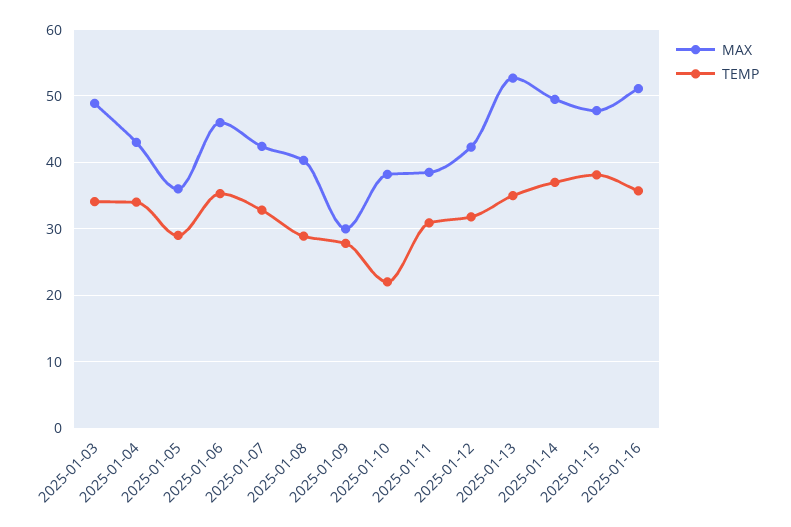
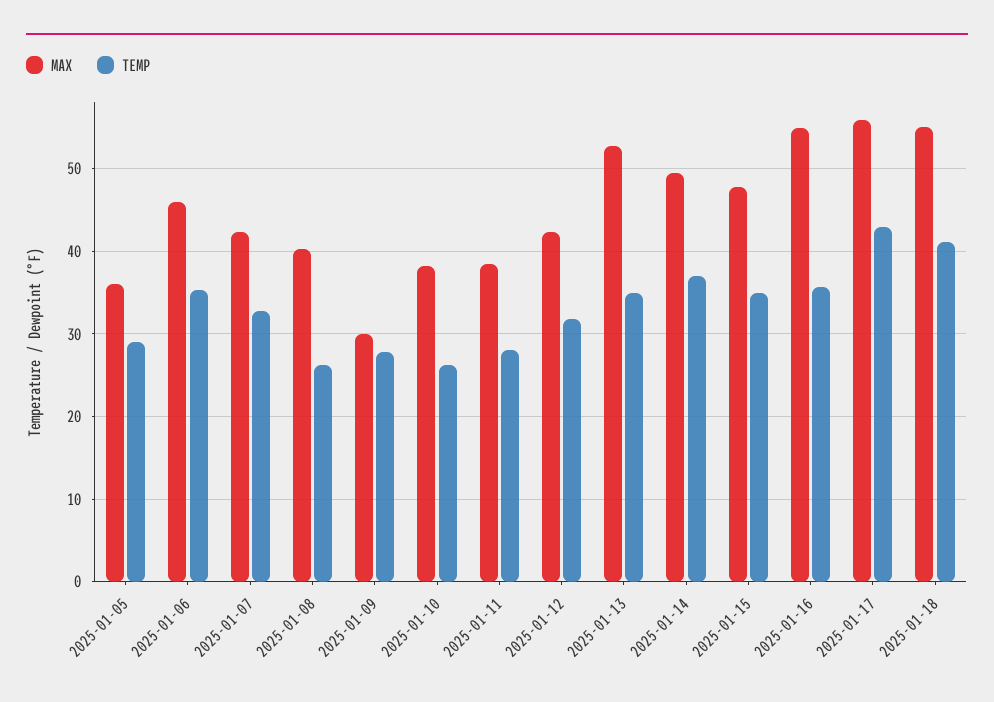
MAX, 2025-01-03: 49 -> none
TEMP, 2025-01-03: 34 -> none
MAX, 2025-01-04: 43 -> none
TEMP, 2025-01-04: 34 -> none
TEMP, 2025-01-08: 29 -> 26
TEMP, 2025-01-10: 22 -> 26
TEMP, 2025-01-11: 31 -> 28
TEMP, 2025-01-15: 38 -> 35
MAX, 2025-01-16: 51 -> 55
MAX, 2025-01-17: none -> 56
TEMP, 2025-01-17: none -> 43
MAX, 2025-01-18: none -> 55
TEMP, 2025-01-18: none -> 41

